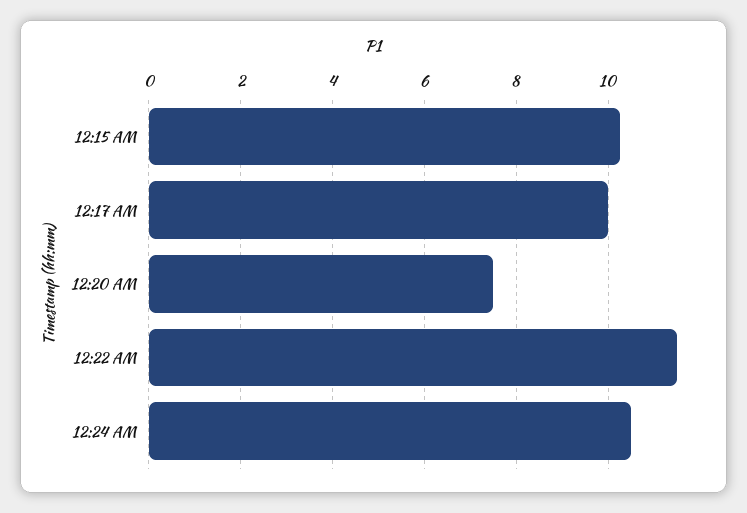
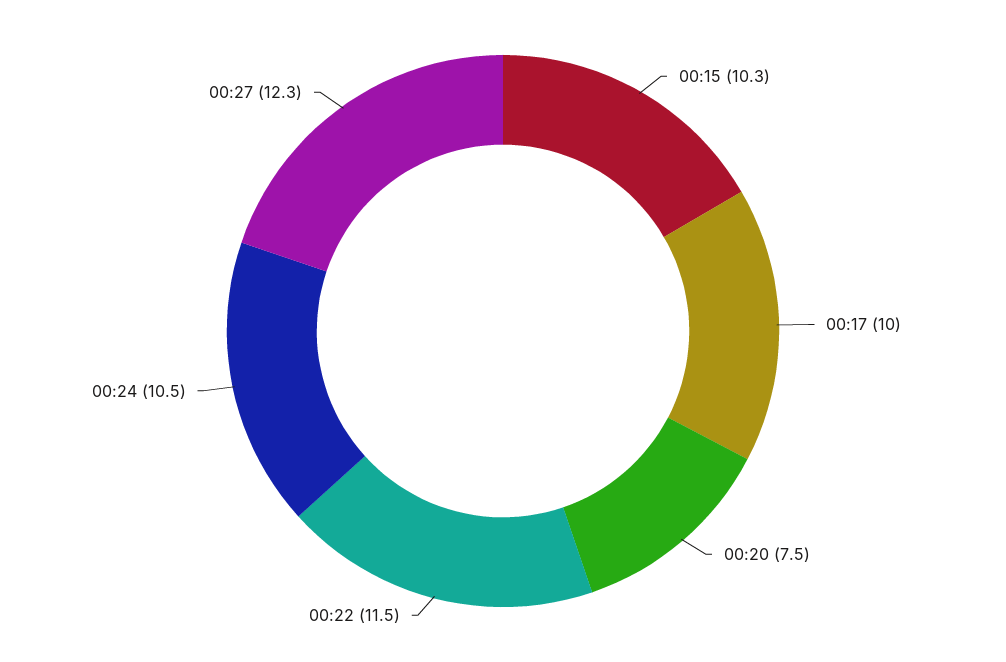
00:27: none -> 12.3

